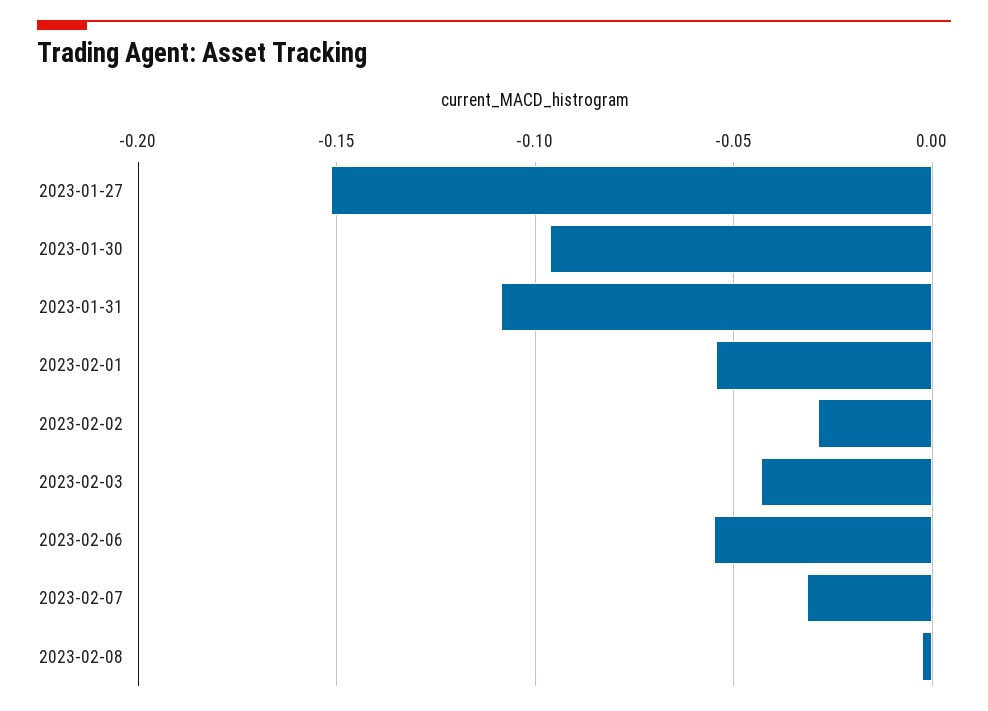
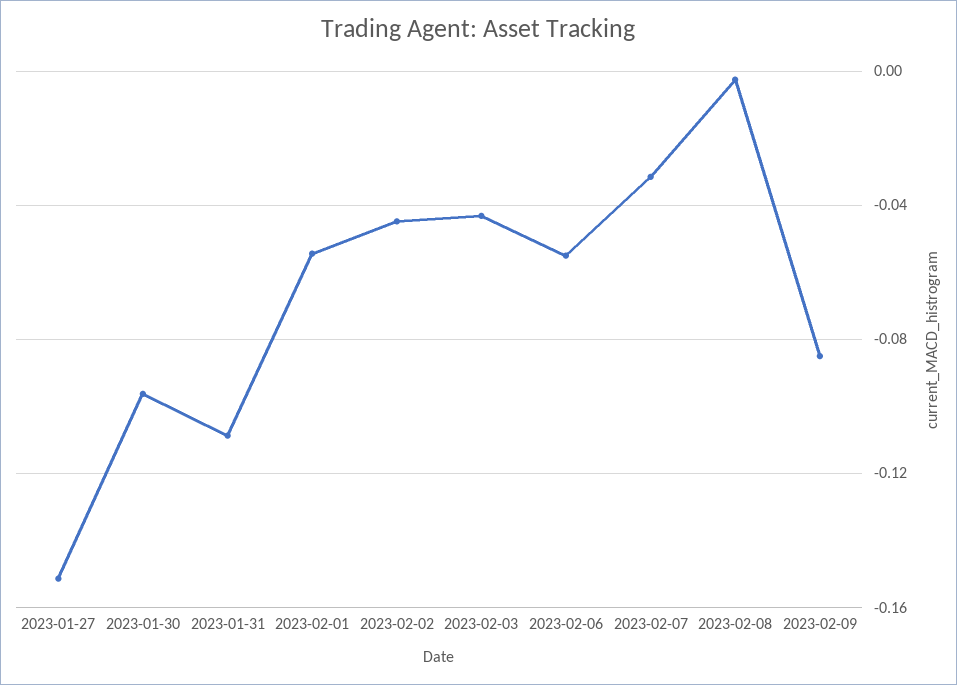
2023-02-02: -0.03 -> -0.045
2023-02-09: none -> -0.085

